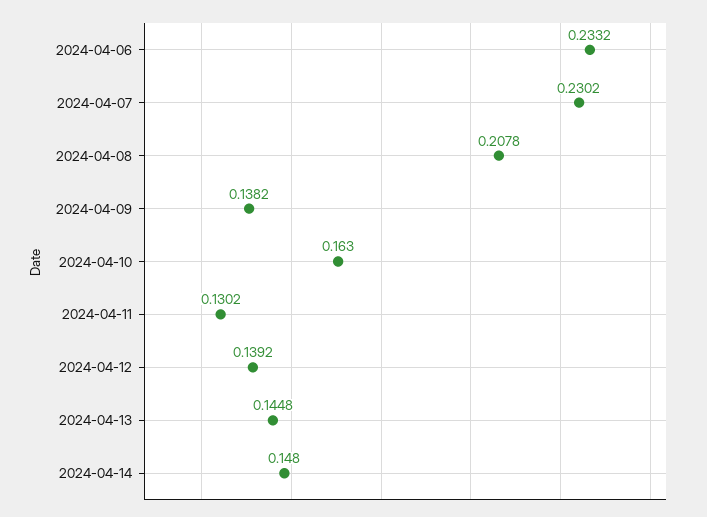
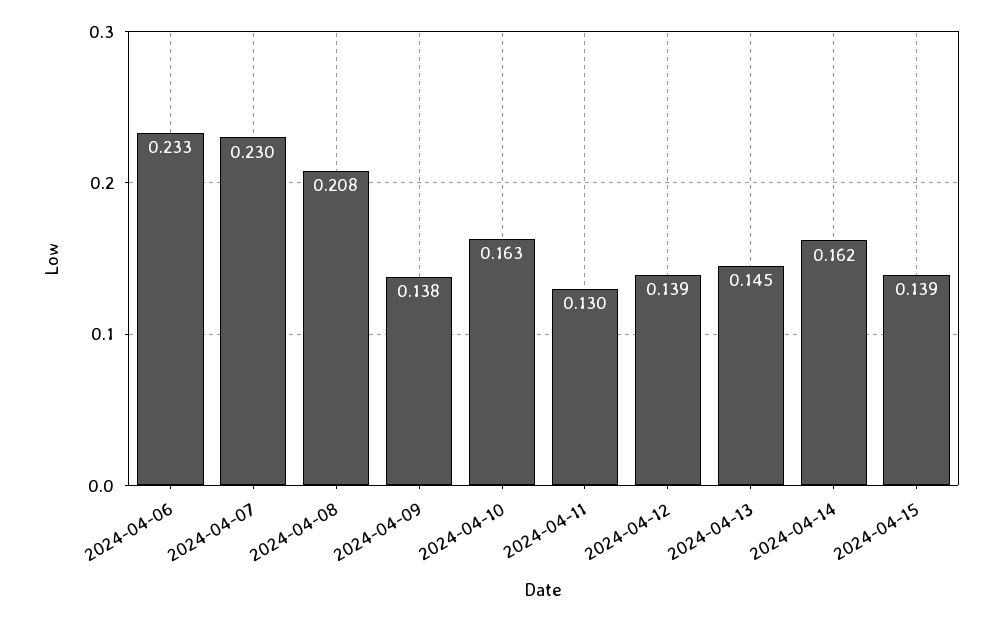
2024-04-14: 0.148 -> 0.162
2024-04-15: none -> 0.139

